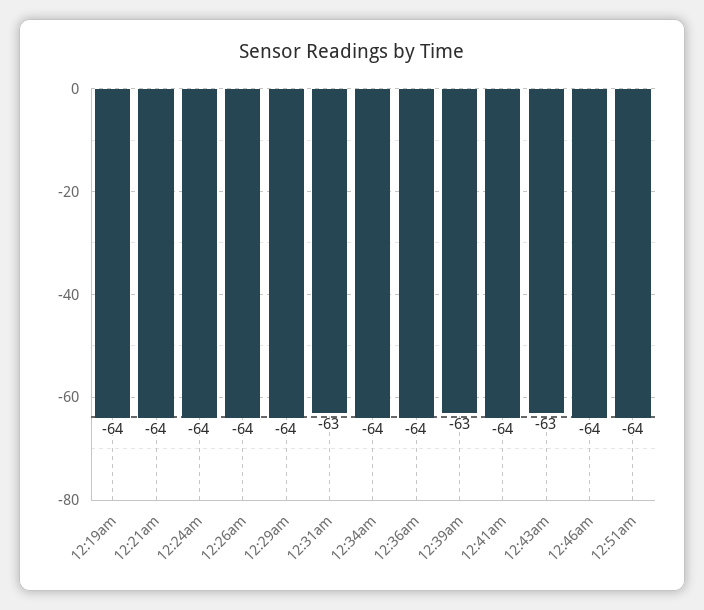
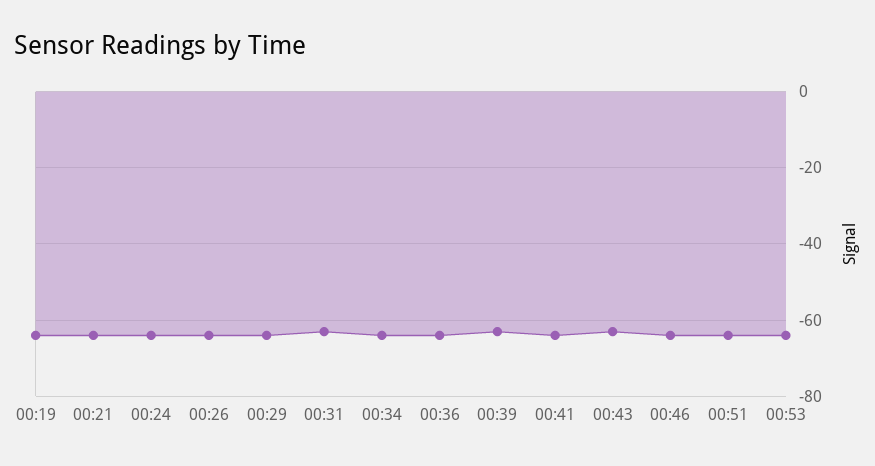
00:53: none -> -65

